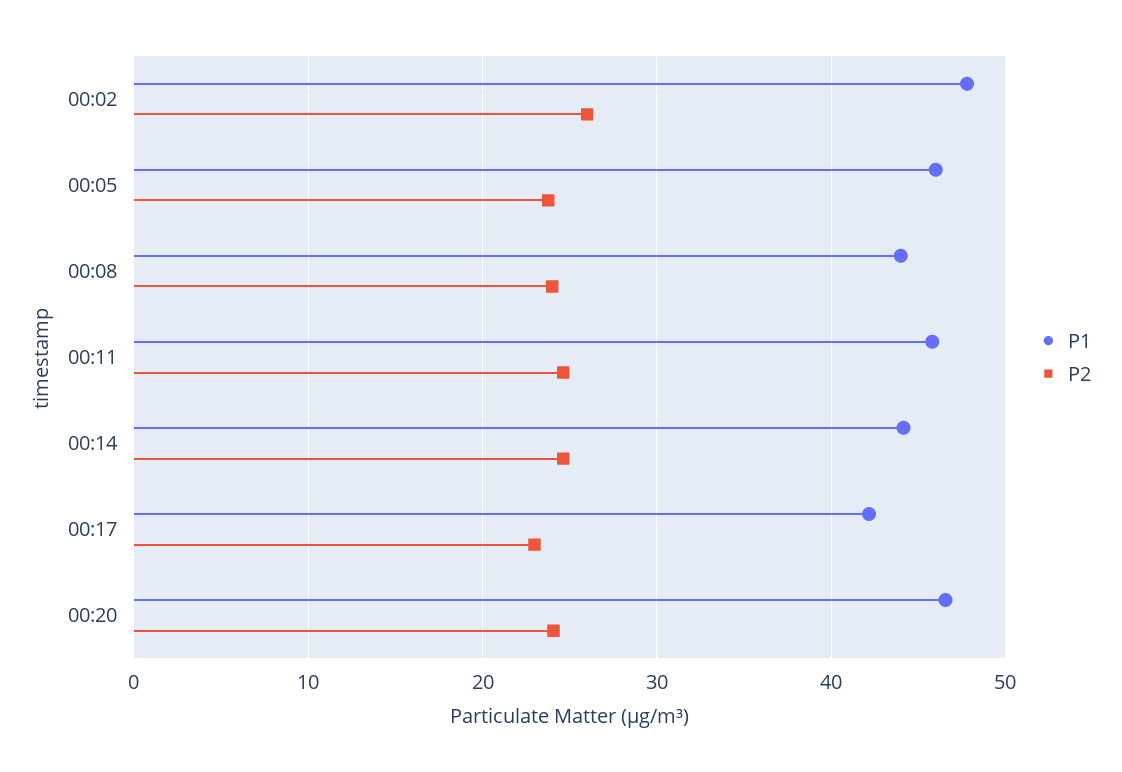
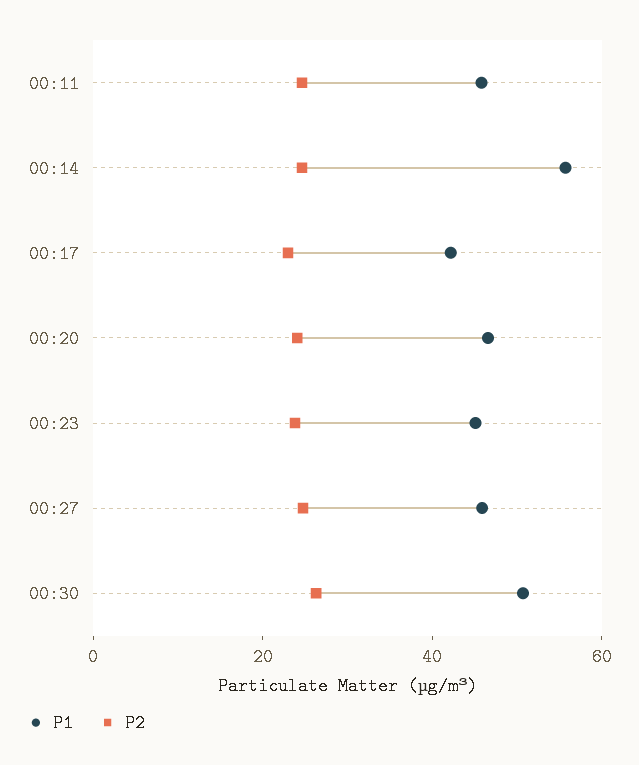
P1, 00:02: 48 -> none
P2, 00:02: 26 -> none
P1, 00:05: 46 -> none
P2, 00:05: 24 -> none
P1, 00:08: 44 -> none
P2, 00:08: 24 -> none
P1, 00:14: 44 -> 55
P1, 00:23: none -> 45
P2, 00:23: none -> 25
P1, 00:27: none -> 45
P2, 00:27: none -> 25
P1, 00:30: none -> 50
P2, 00:30: none -> 25

